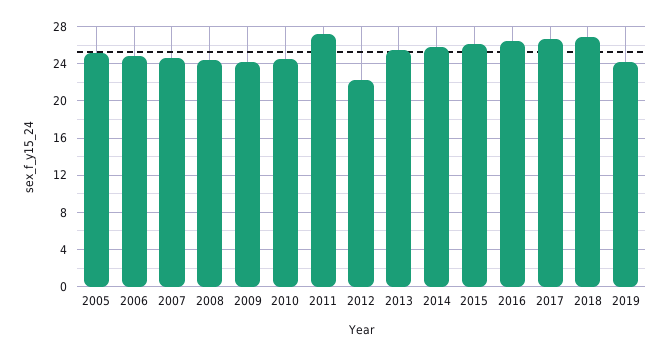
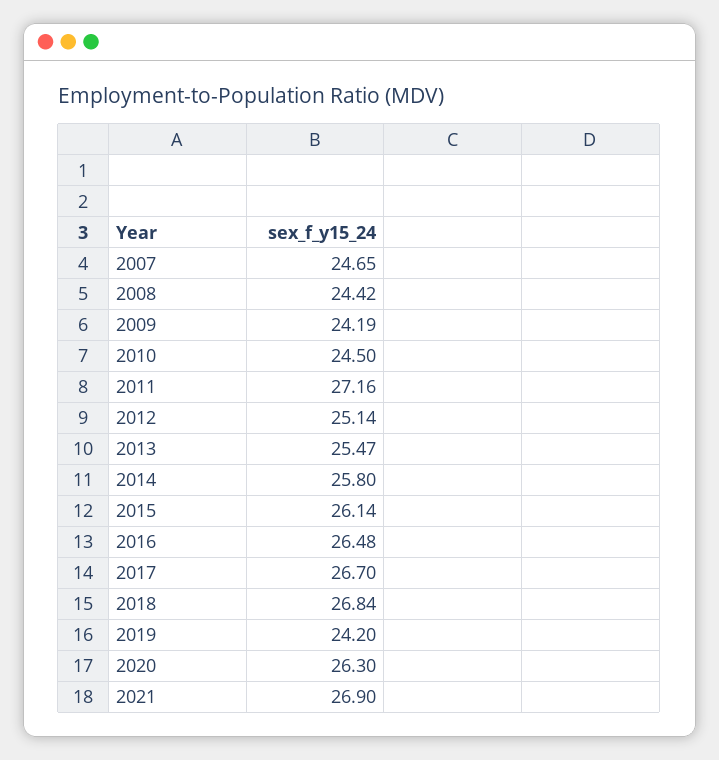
2005: 25 -> none
2006: 25 -> none
2012: 22 -> 25.14
2020: none -> 26.3
2021: none -> 26.9

